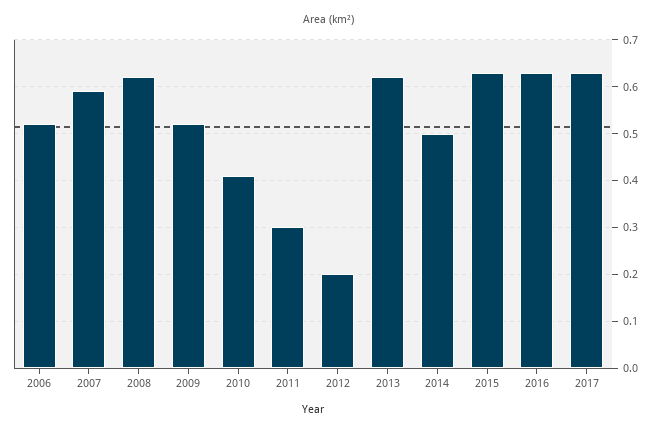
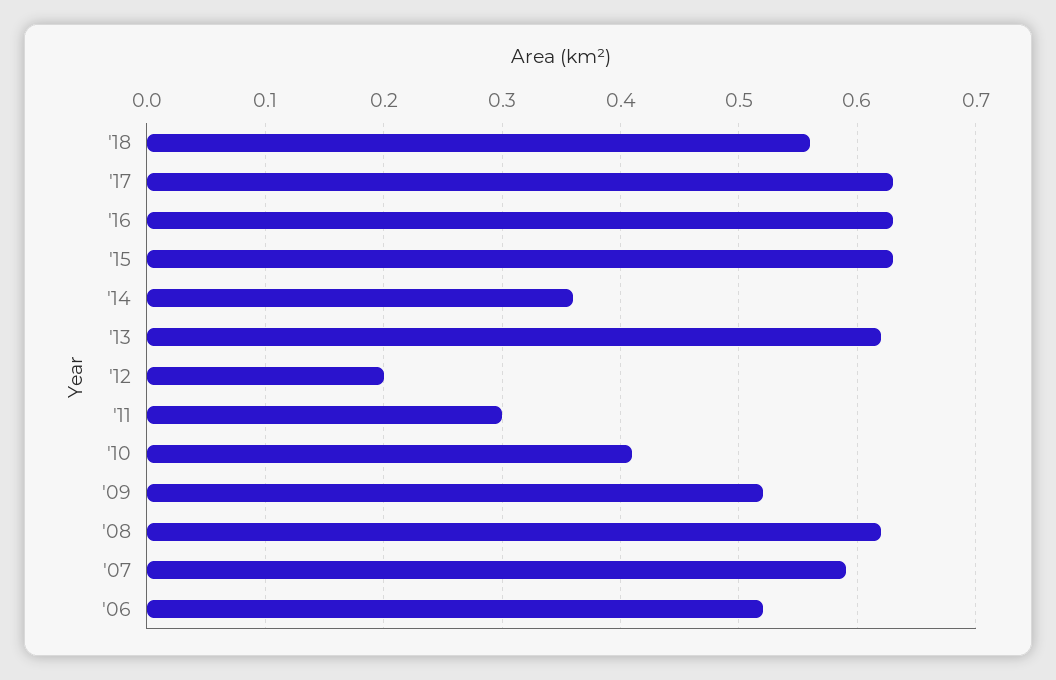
2014: 0.5 -> 0.36
'18: none -> 0.56

